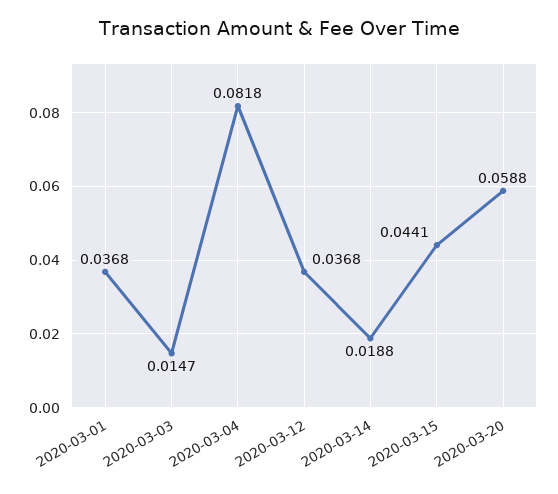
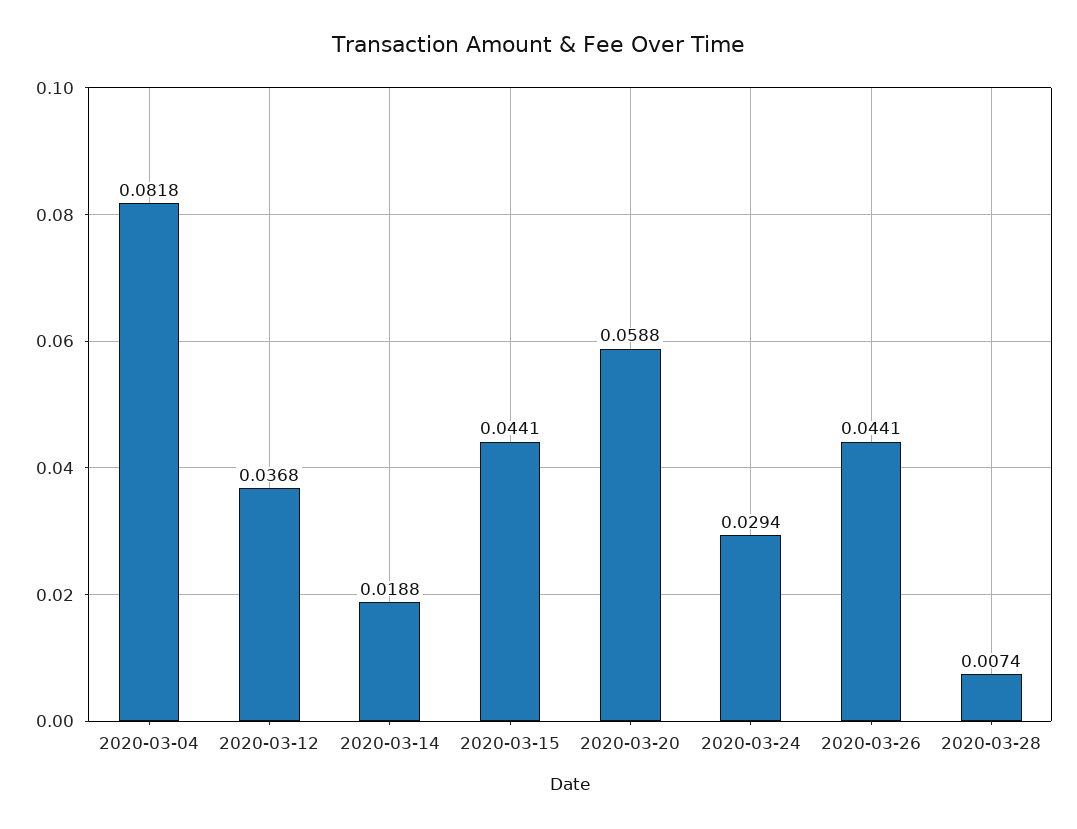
2020-03-01: 0.0368 -> none
2020-03-03: 0.0147 -> none
2020-03-24: none -> 0.0294
2020-03-26: none -> 0.0441
2020-03-28: none -> 0.0074

